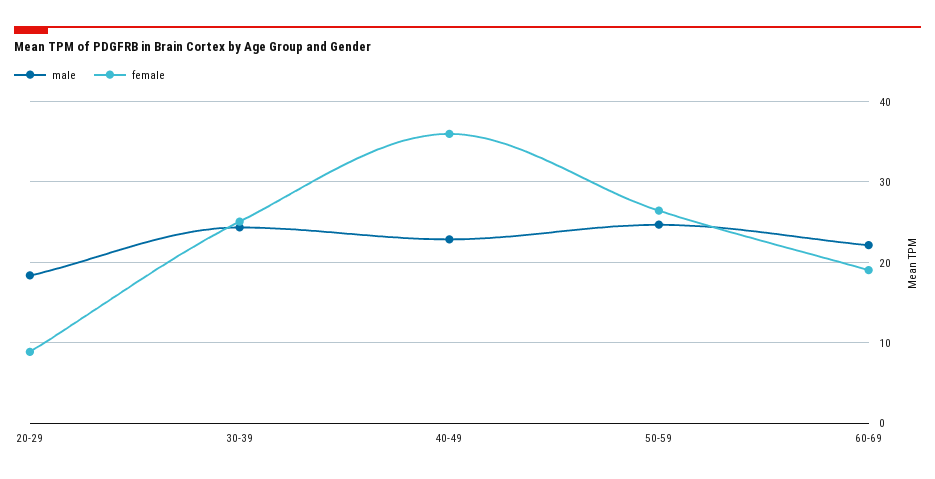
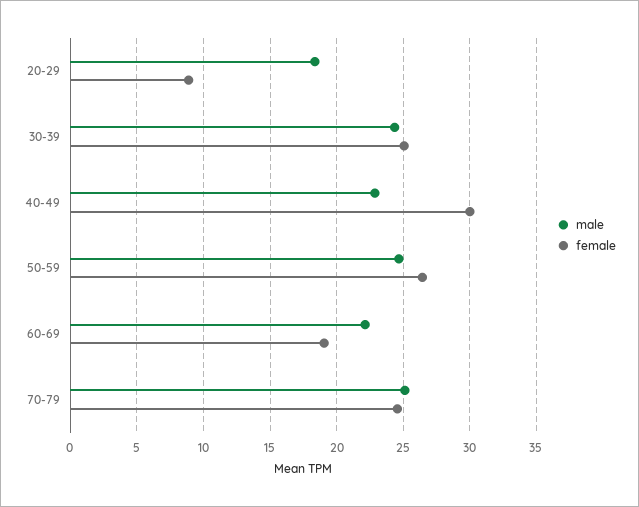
female, 40-49: 36 -> 30
male, 70-79: none -> 25
female, 70-79: none -> 24.5

